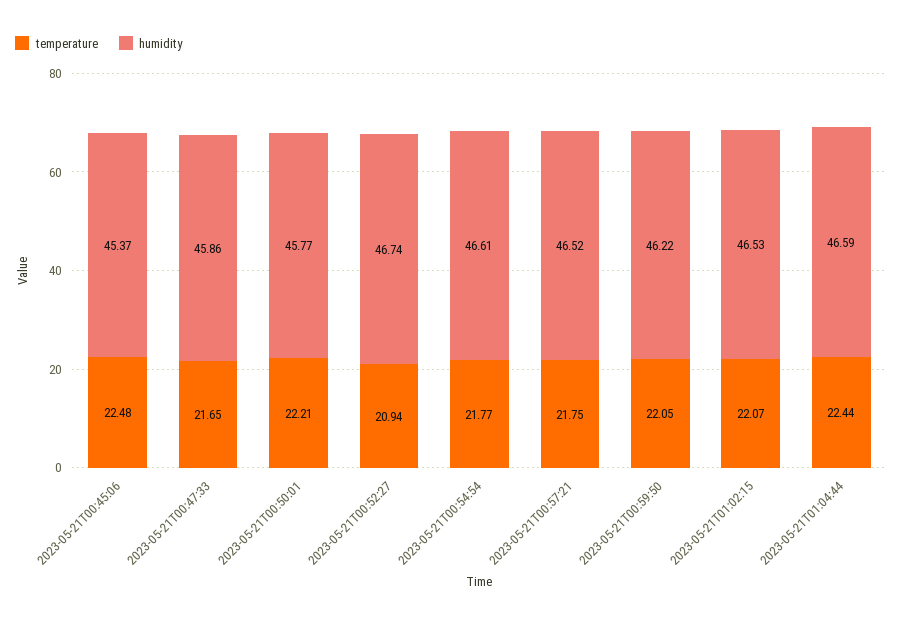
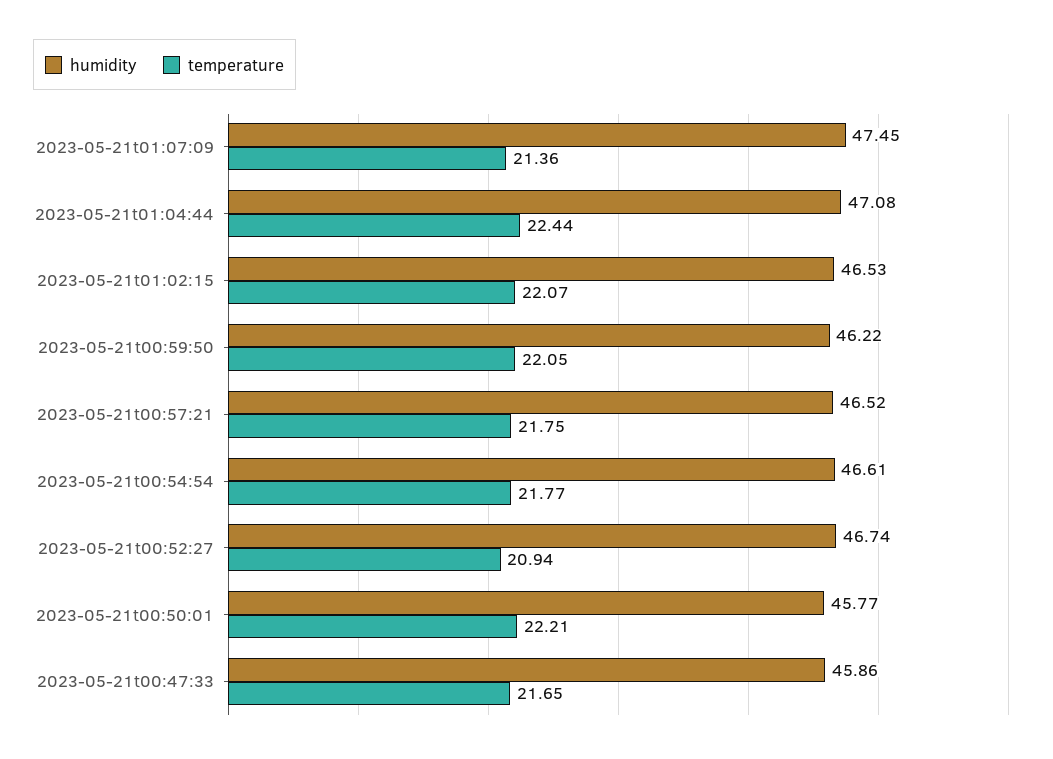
temperature, 2023-05-21T00:45:06: 22.48 -> none
humidity, 2023-05-21T00:45:06: 45.37 -> none
humidity, 2023-05-21T01:04:44: 46.59 -> 47.08
humidity, 2023-05-21t01:07:09: none -> 47.45
temperature, 2023-05-21t01:07:09: none -> 21.36

